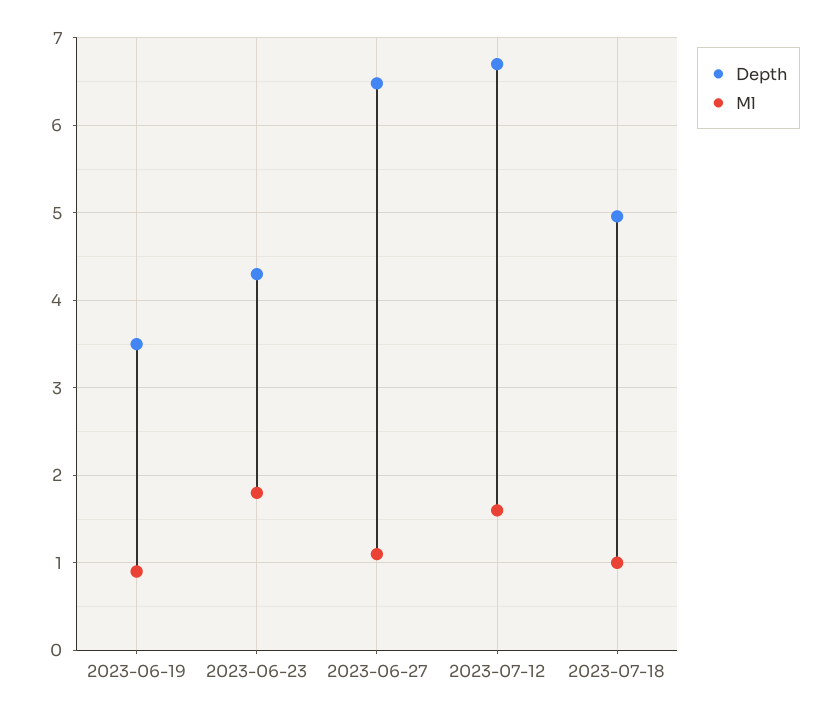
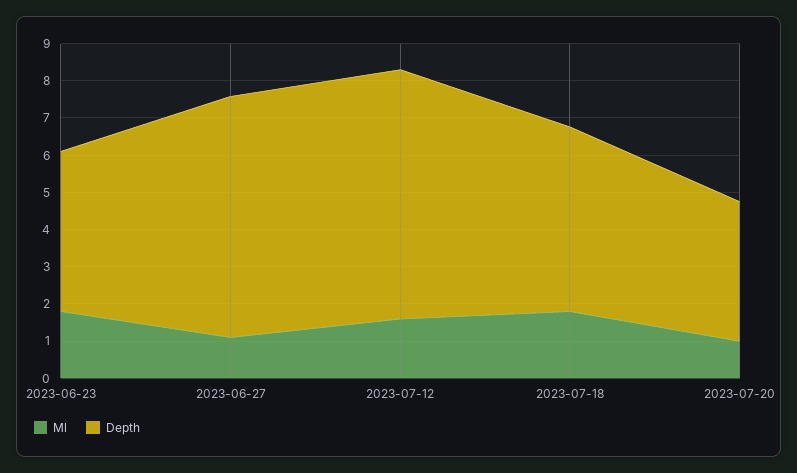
Depth, 2023-06-19: 3.5 -> none
Ml, 2023-06-19: 0.9 -> none
Ml, 2023-07-18: 1 -> 1.75
Ml, 2023-07-20: none -> 1
Depth, 2023-07-20: none -> 3.75

